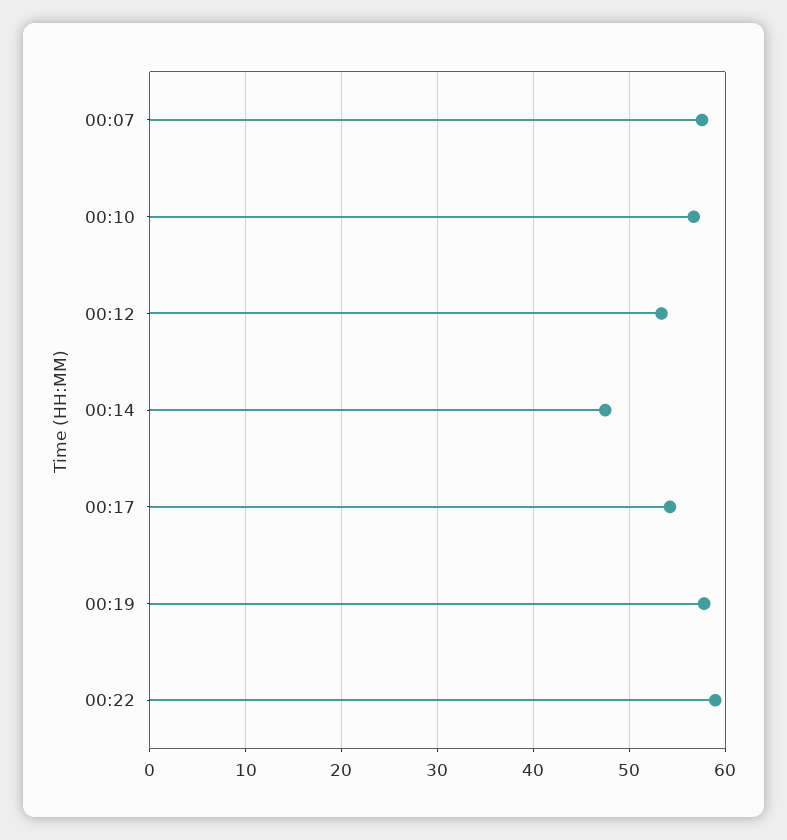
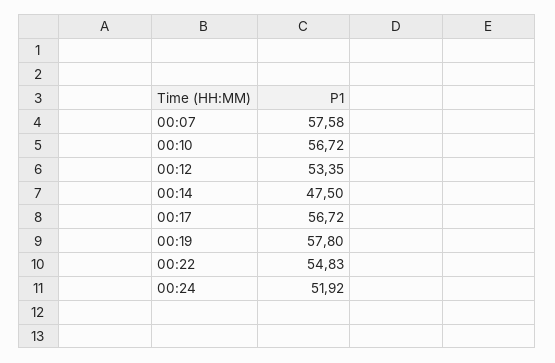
00:17: 54 -> 56.72
00:22: 59 -> 54.83
00:24: none -> 51.92

